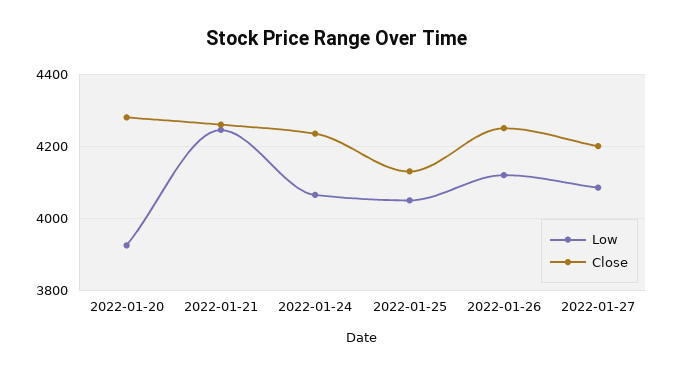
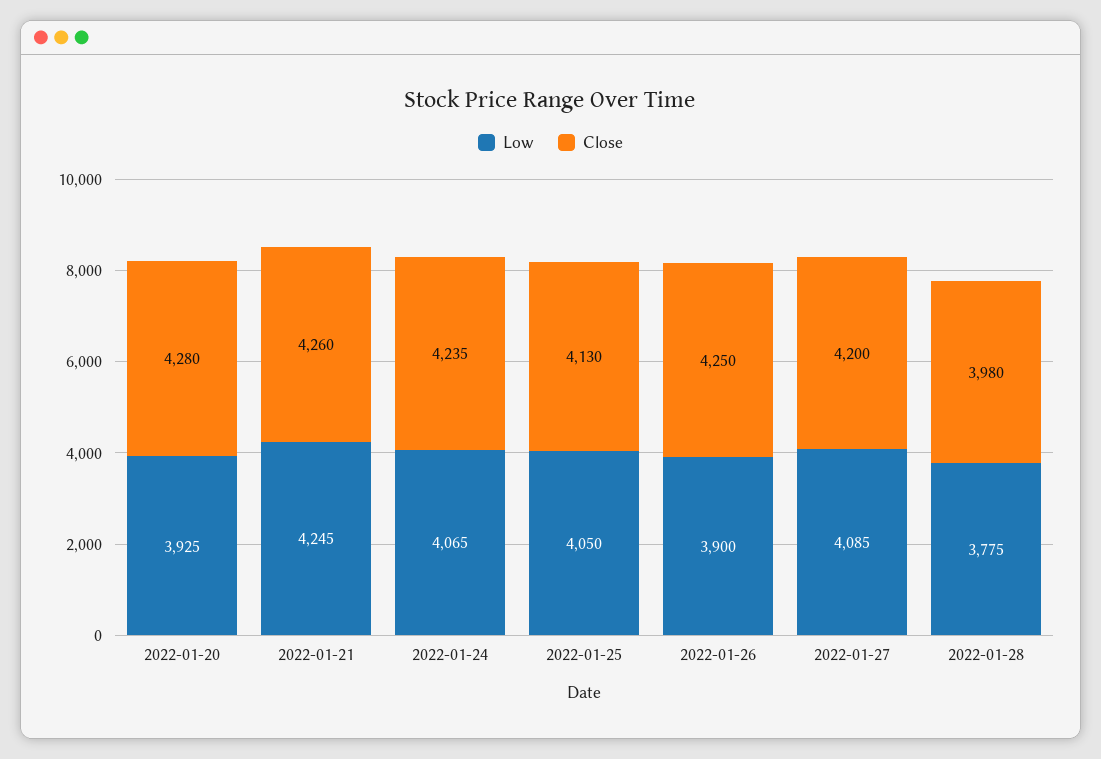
Low, 2022-01-26: 4120 -> 3900
Low, 2022-01-28: none -> 3775
Close, 2022-01-28: none -> 3980

